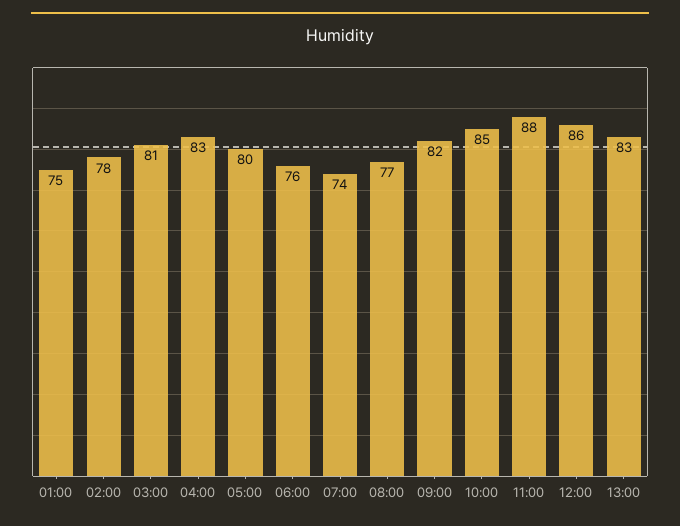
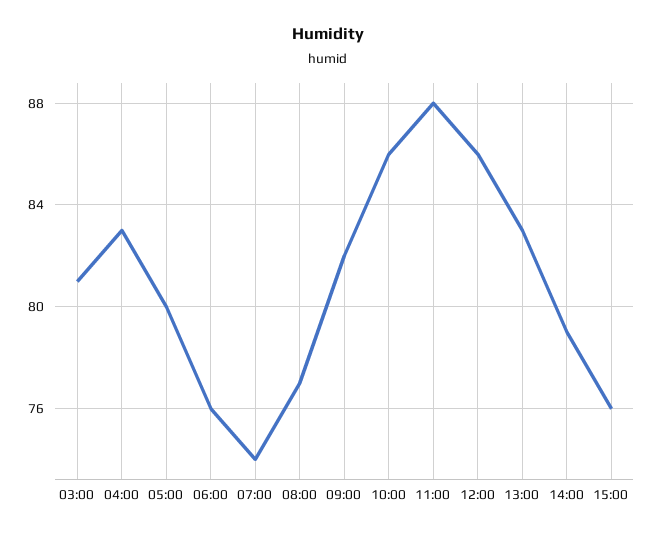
01:00: 75 -> none
02:00: 78 -> none
10:00: 85 -> 86
14:00: none -> 79
15:00: none -> 76

